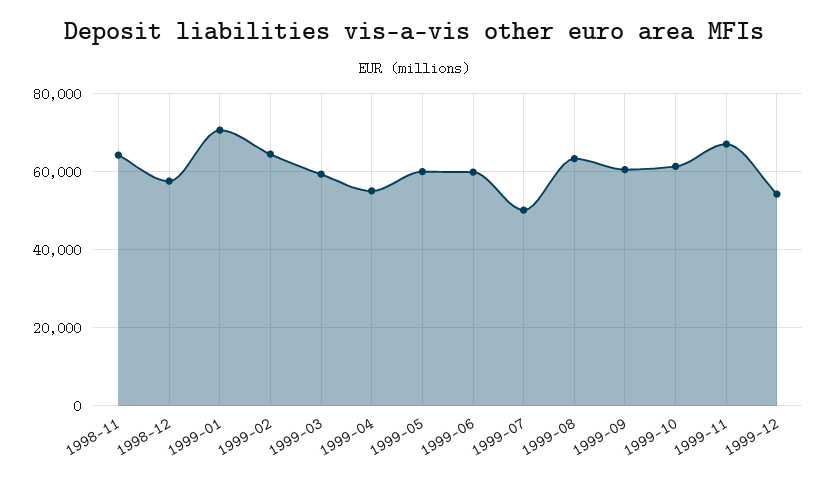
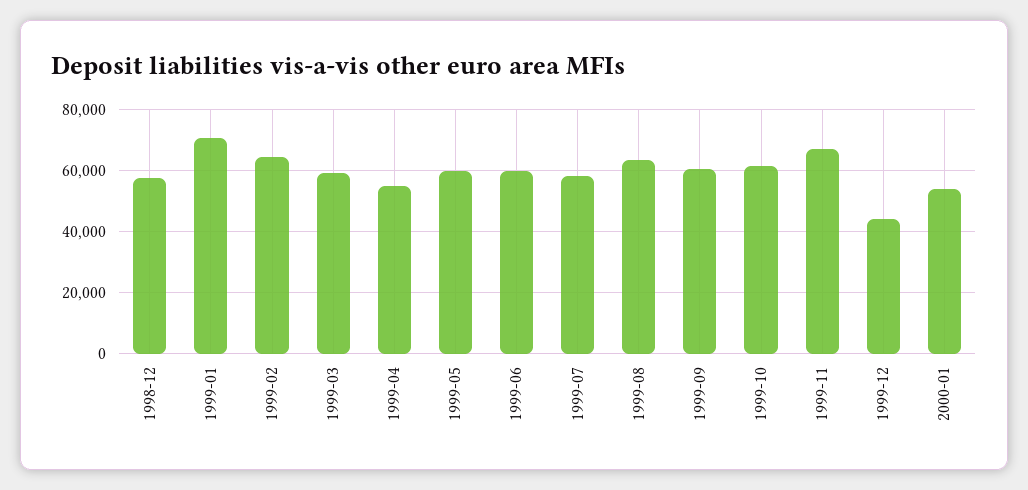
1998-11: 64000 -> none
1999-07: 50000 -> 58000
1999-12: 54000 -> 44000
2000-01: none -> 54000

